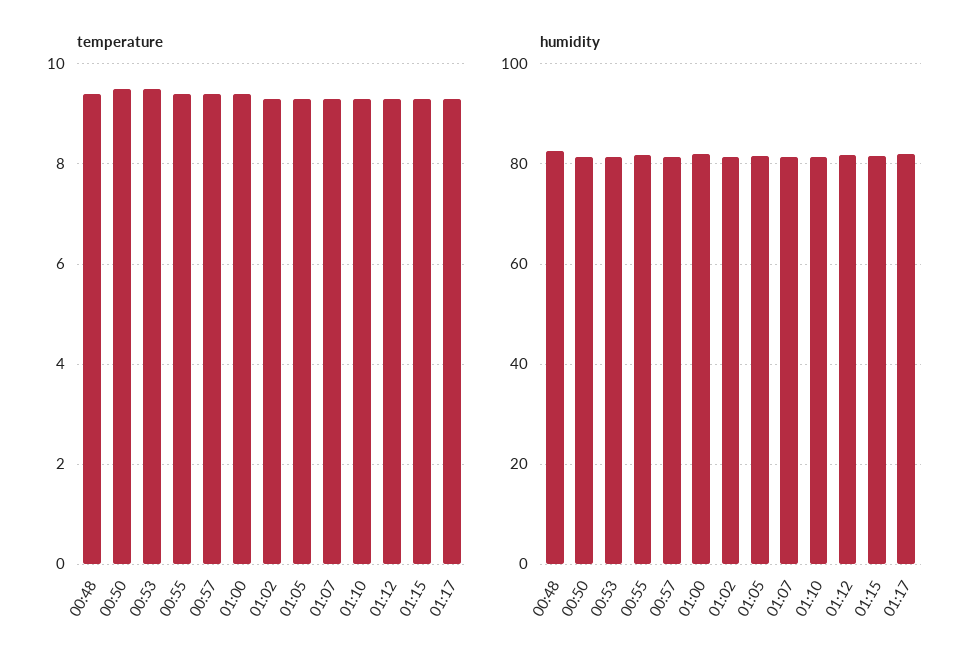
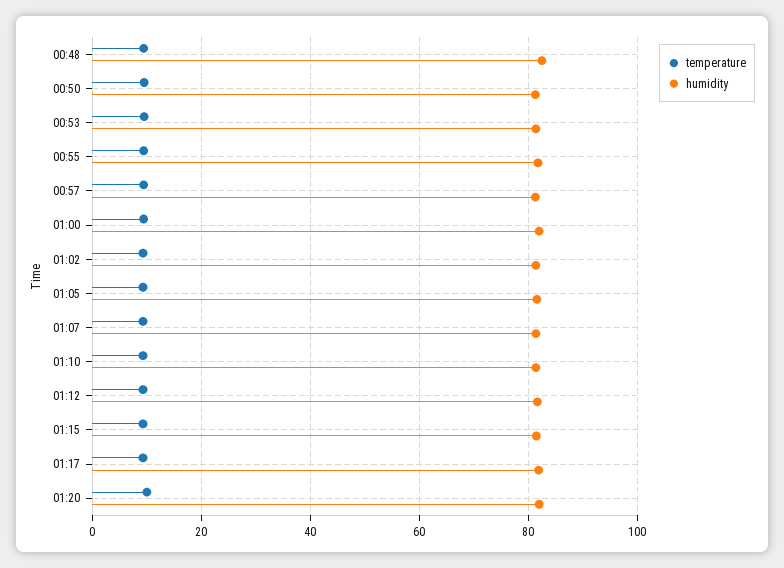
temperature, 01:20: none -> 10
humidity, 01:20: none -> 82

